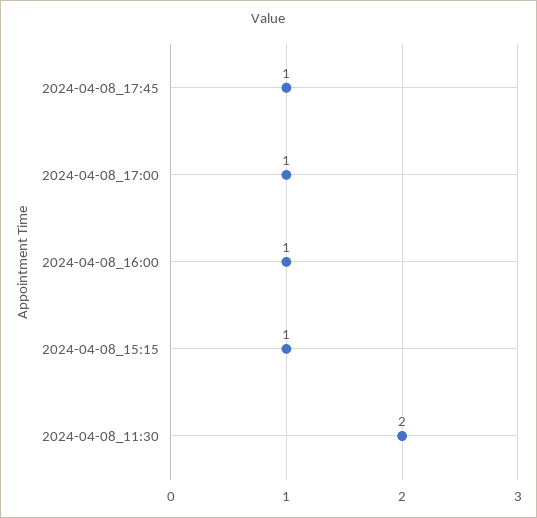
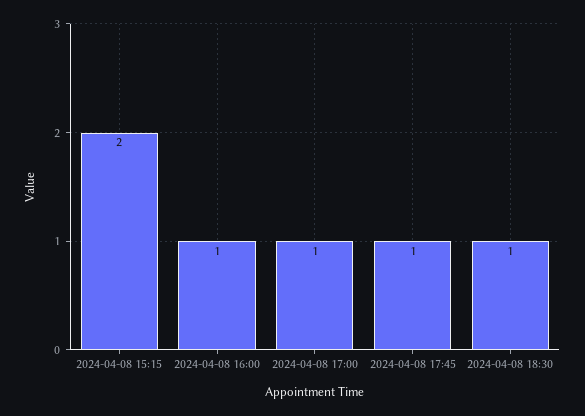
2024-04-08_15:15: 1 -> 2
2024-04-08_11:30: 2 -> none
2024-04-08 18:30: none -> 1

